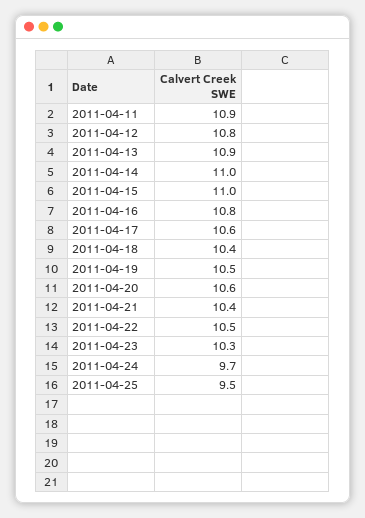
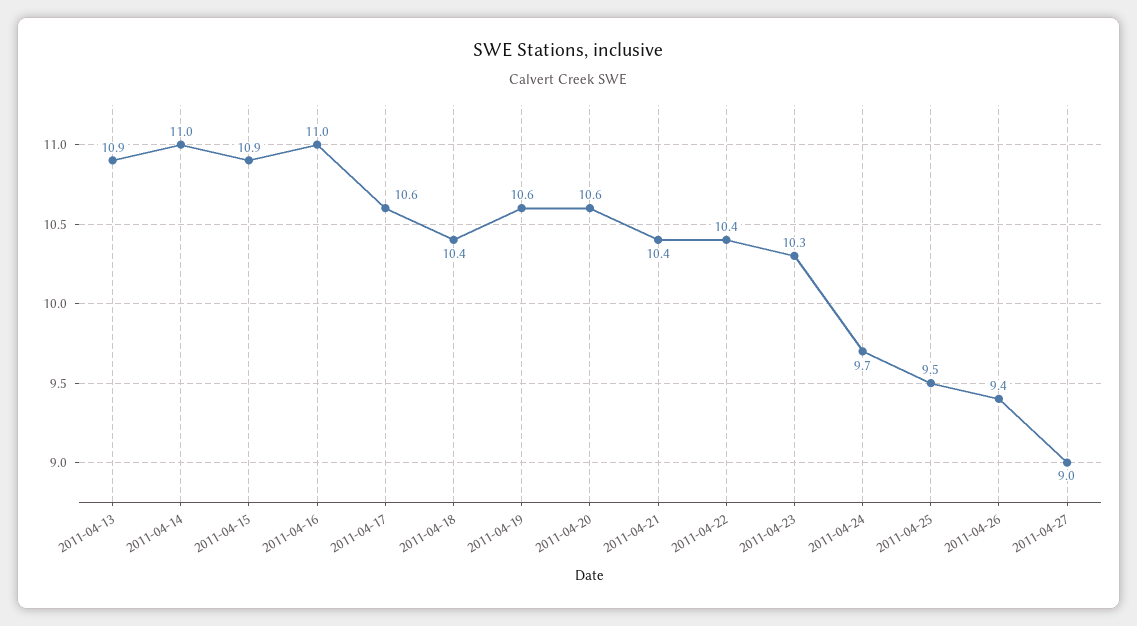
2011-04-11: 10.9 -> none
2011-04-12: 10.8 -> none
2011-04-15: 11 -> 10.9
2011-04-16: 10.8 -> 11
2011-04-19: 10.5 -> 10.6
2011-04-22: 10.5 -> 10.4
2011-04-26: none -> 9.4
2011-04-27: none -> 9

